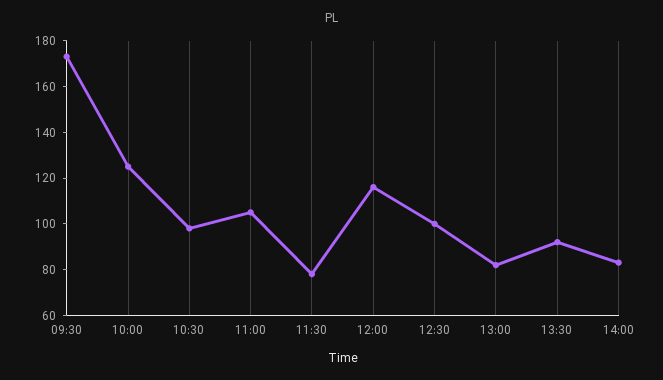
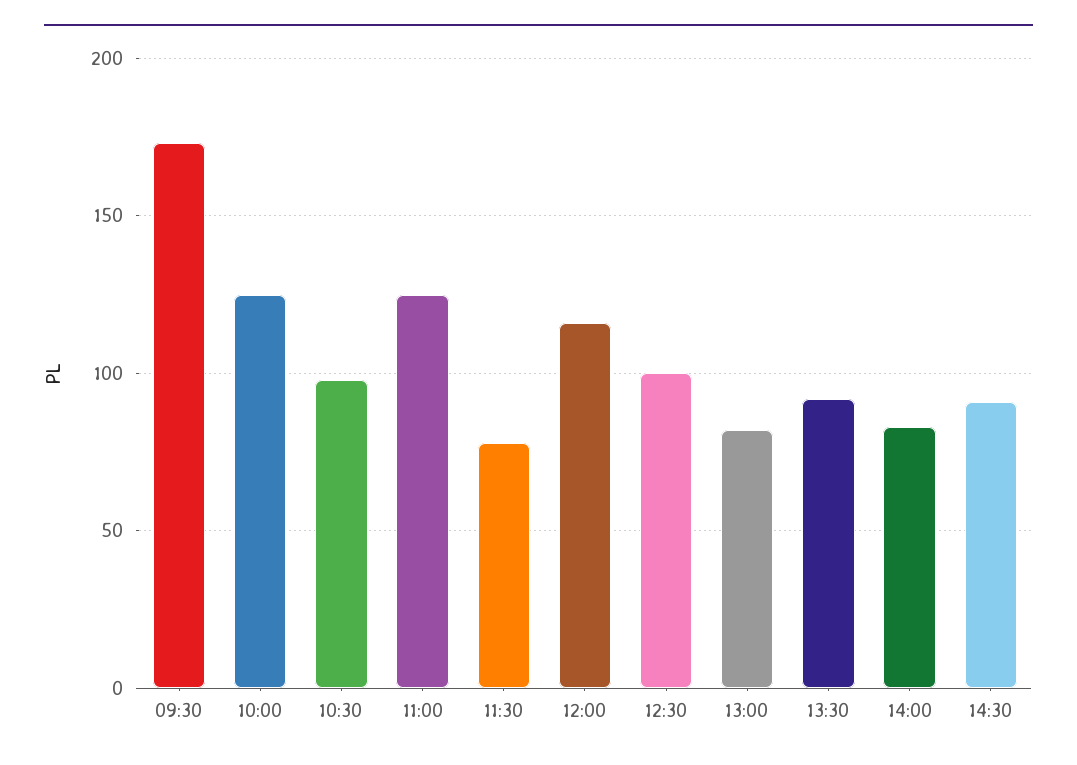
11:00: 105 -> 125
14:30: none -> 90

